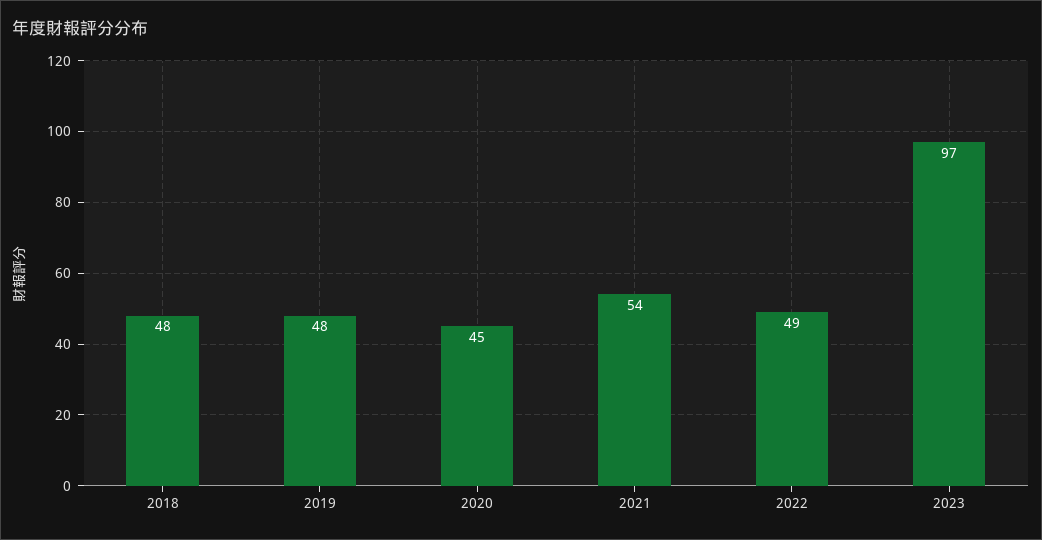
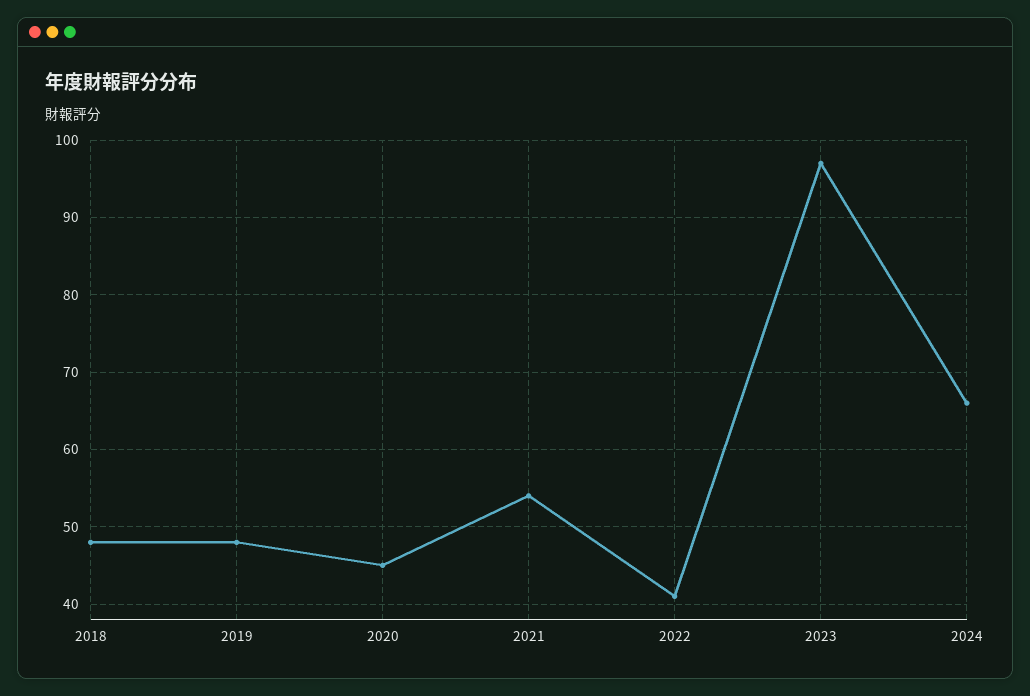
2022: 49 -> 41
2024: none -> 66

